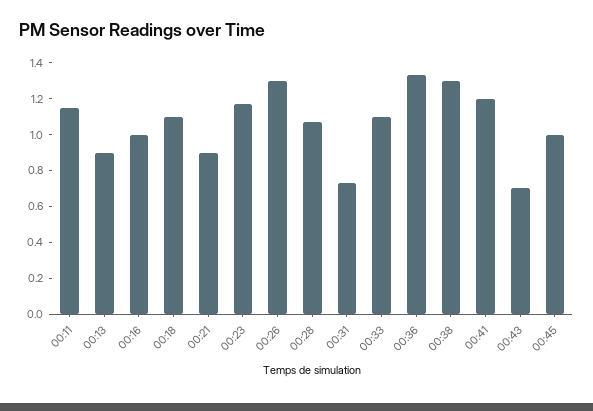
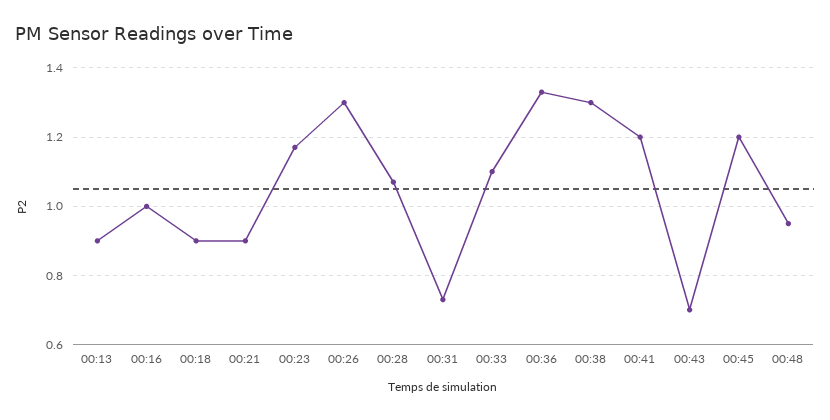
00:11: 1.15 -> none
00:18: 1.1 -> 0.9
00:45: 1 -> 1.2
00:48: none -> 0.95

